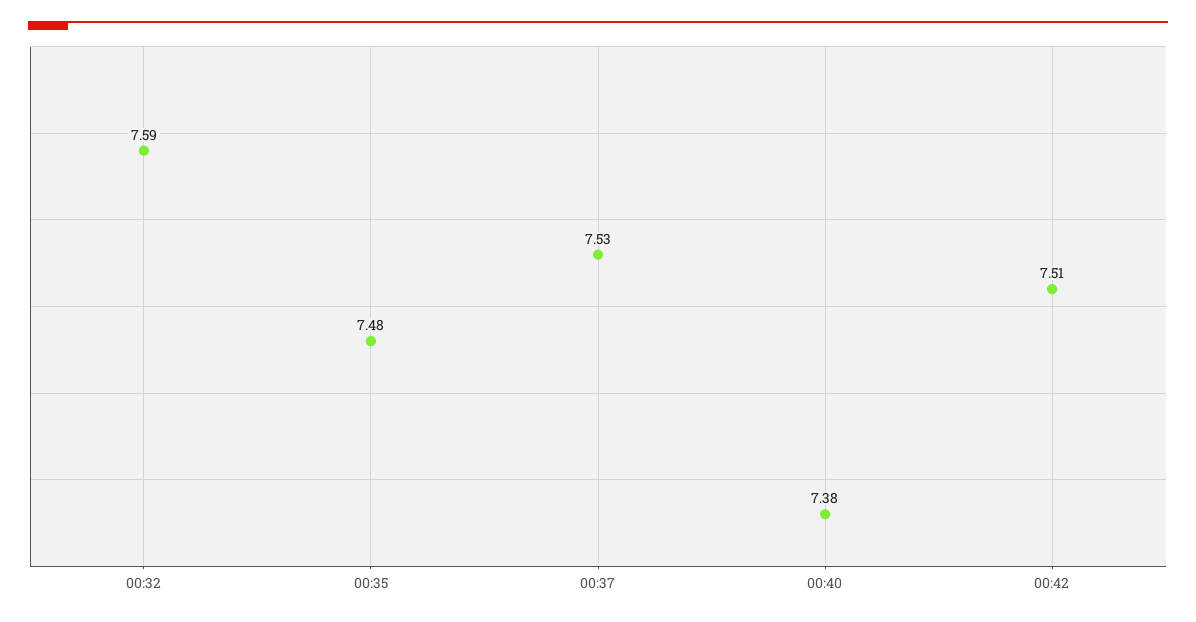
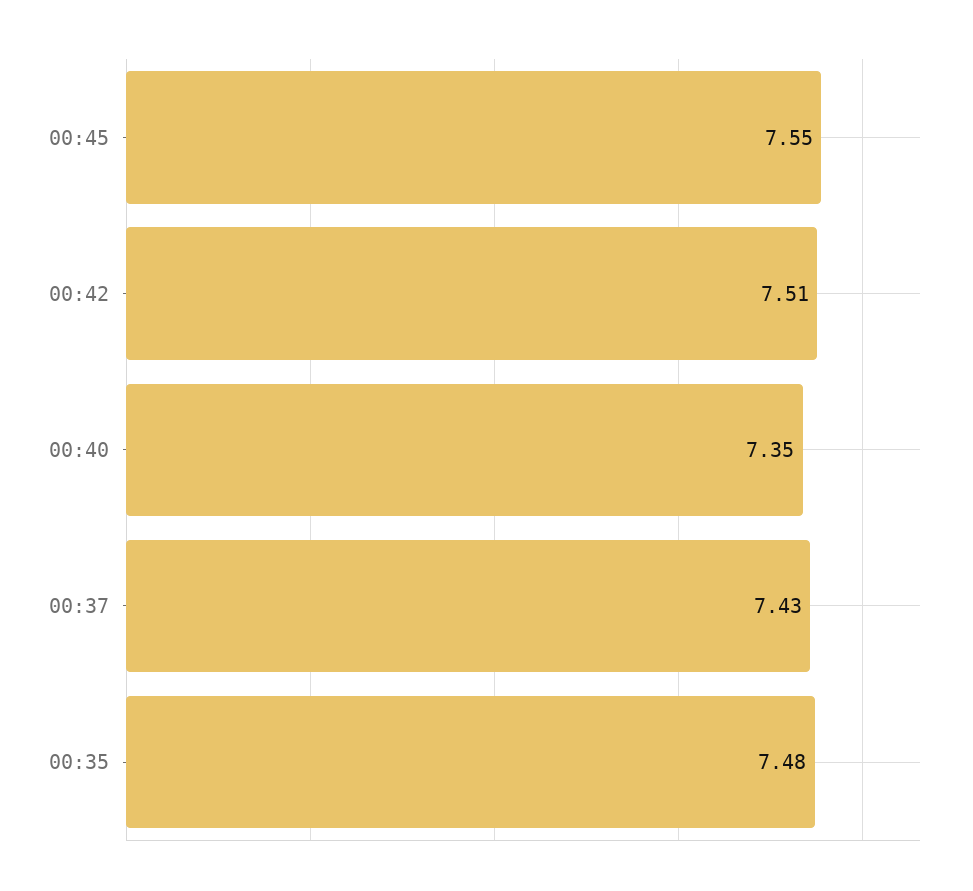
00:32: 7.59 -> none
00:37: 7.53 -> 7.43
00:40: 7.38 -> 7.35
00:45: none -> 7.55

